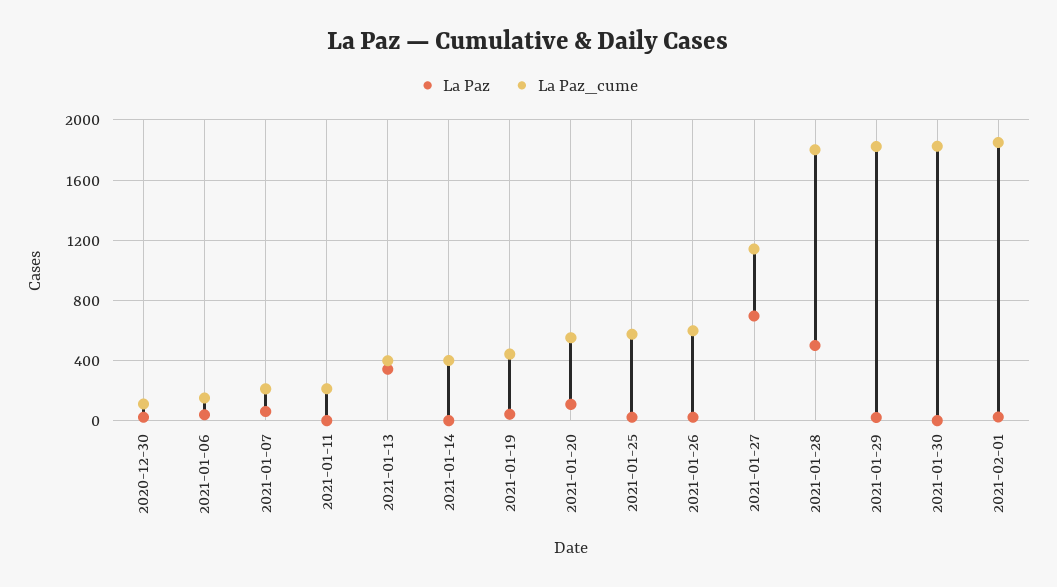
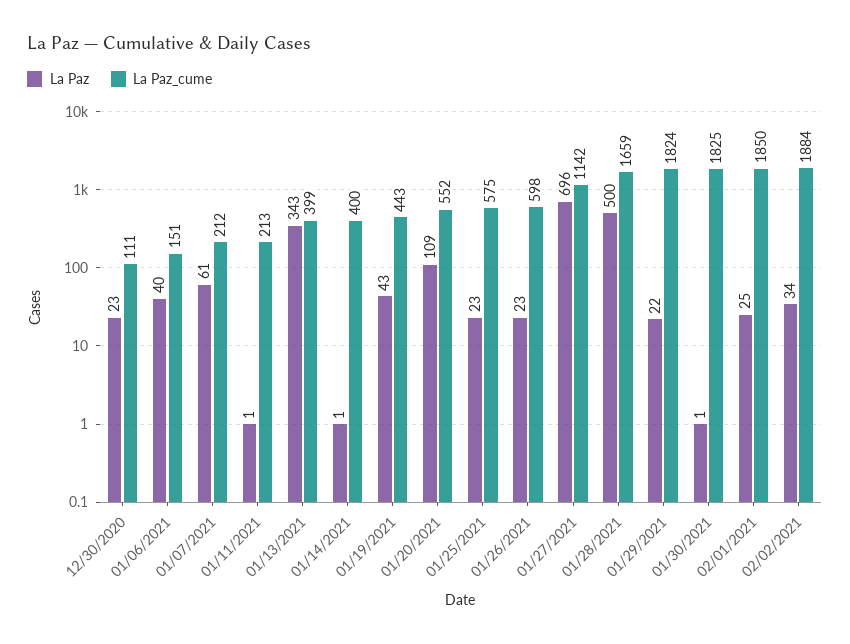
La Paz_cume, 2021-01-28: 1800 -> 1659
La Paz, 02/02/2021: none -> 34
La Paz_cume, 02/02/2021: none -> 1884

